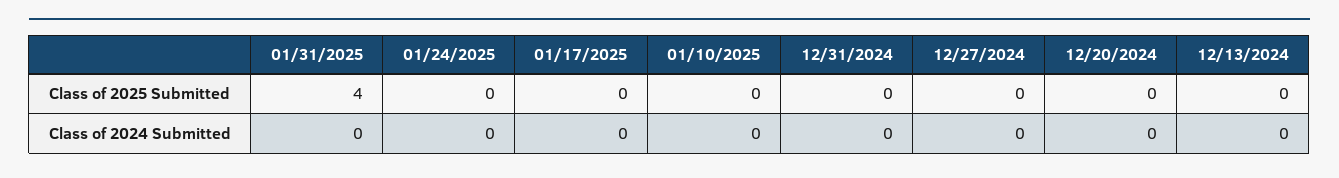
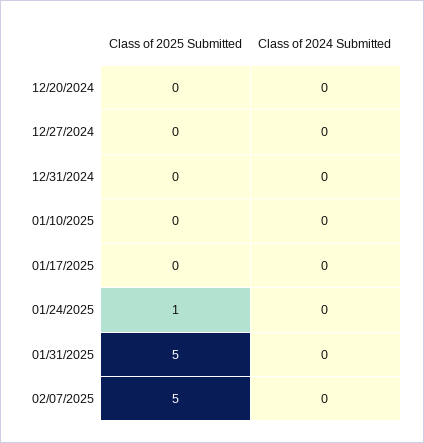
01/31/2025, Class of 2025 Submitted: 4 -> 5
01/24/2025, Class of 2025 Submitted: 0 -> 1
12/13/2024, Class of 2025 Submitted: 0 -> none
12/13/2024, Class of 2024 Submitted: 0 -> none
02/07/2025, Class of 2025 Submitted: none -> 5
02/07/2025, Class of 2024 Submitted: none -> 0

